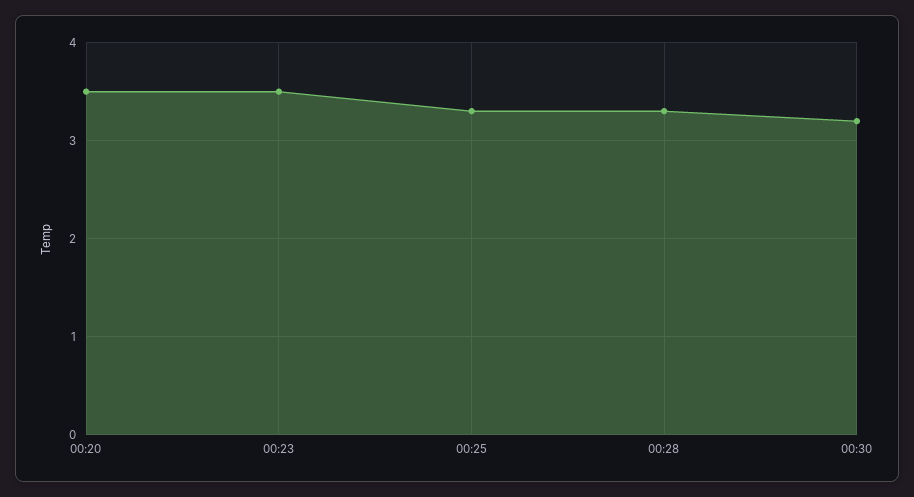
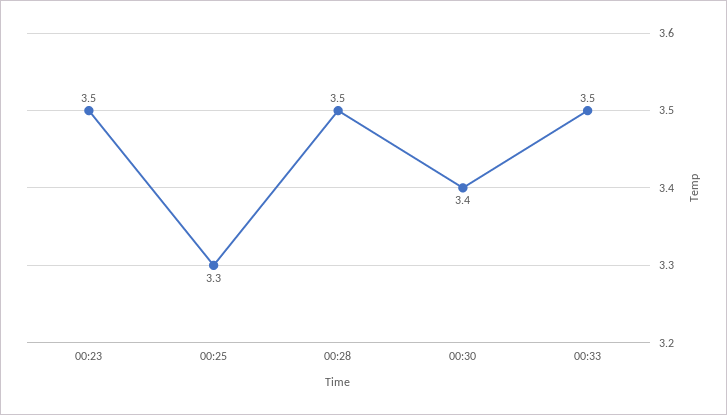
00:20: 3.5 -> none
00:28: 3.3 -> 3.5
00:30: 3.2 -> 3.4
00:33: none -> 3.5

